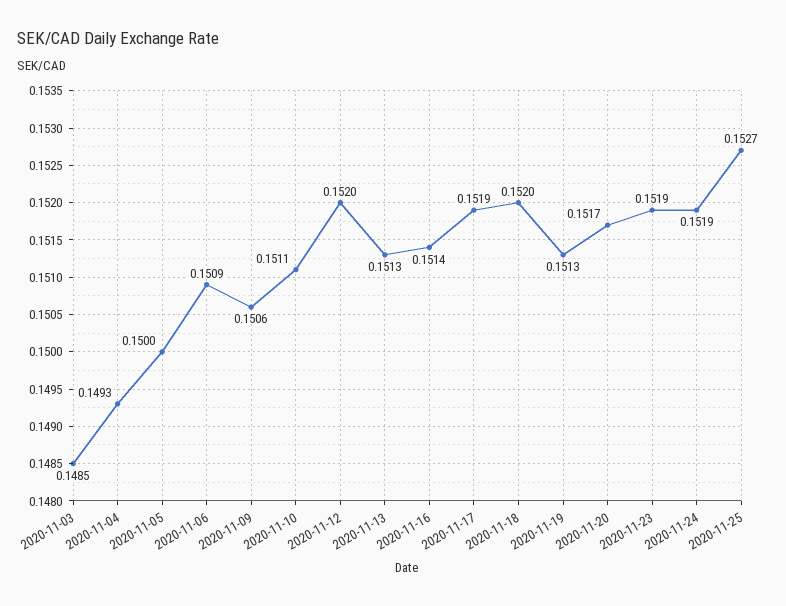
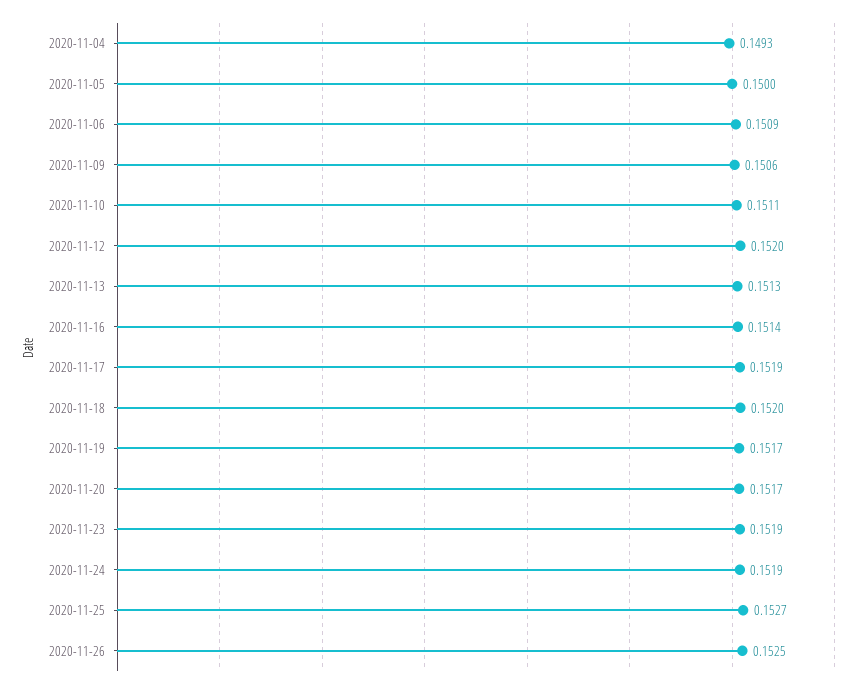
2020-11-03: 0.1485 -> none
2020-11-19: 0.1513 -> 0.1517
2020-11-26: none -> 0.1525

